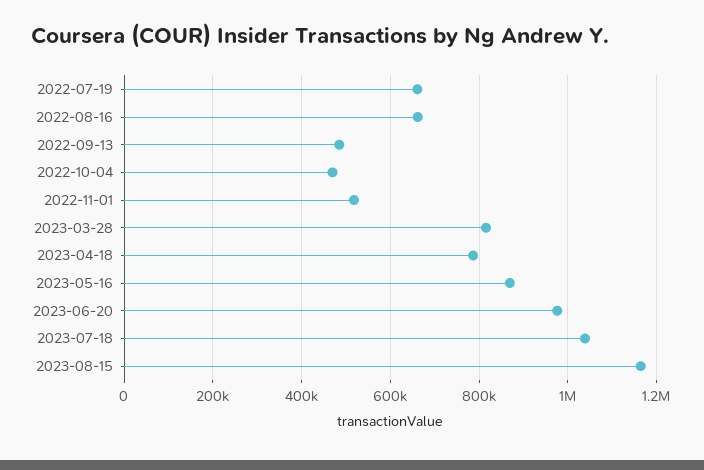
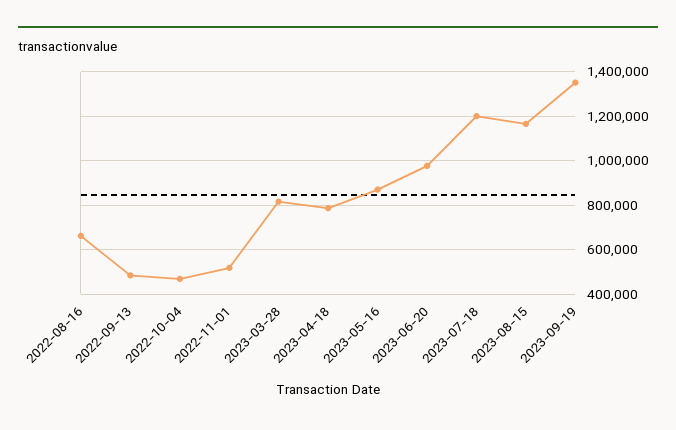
2022-07-19: 660000 -> none
2023-07-18: 1040000 -> 1200000
2023-09-19: none -> 1350000

